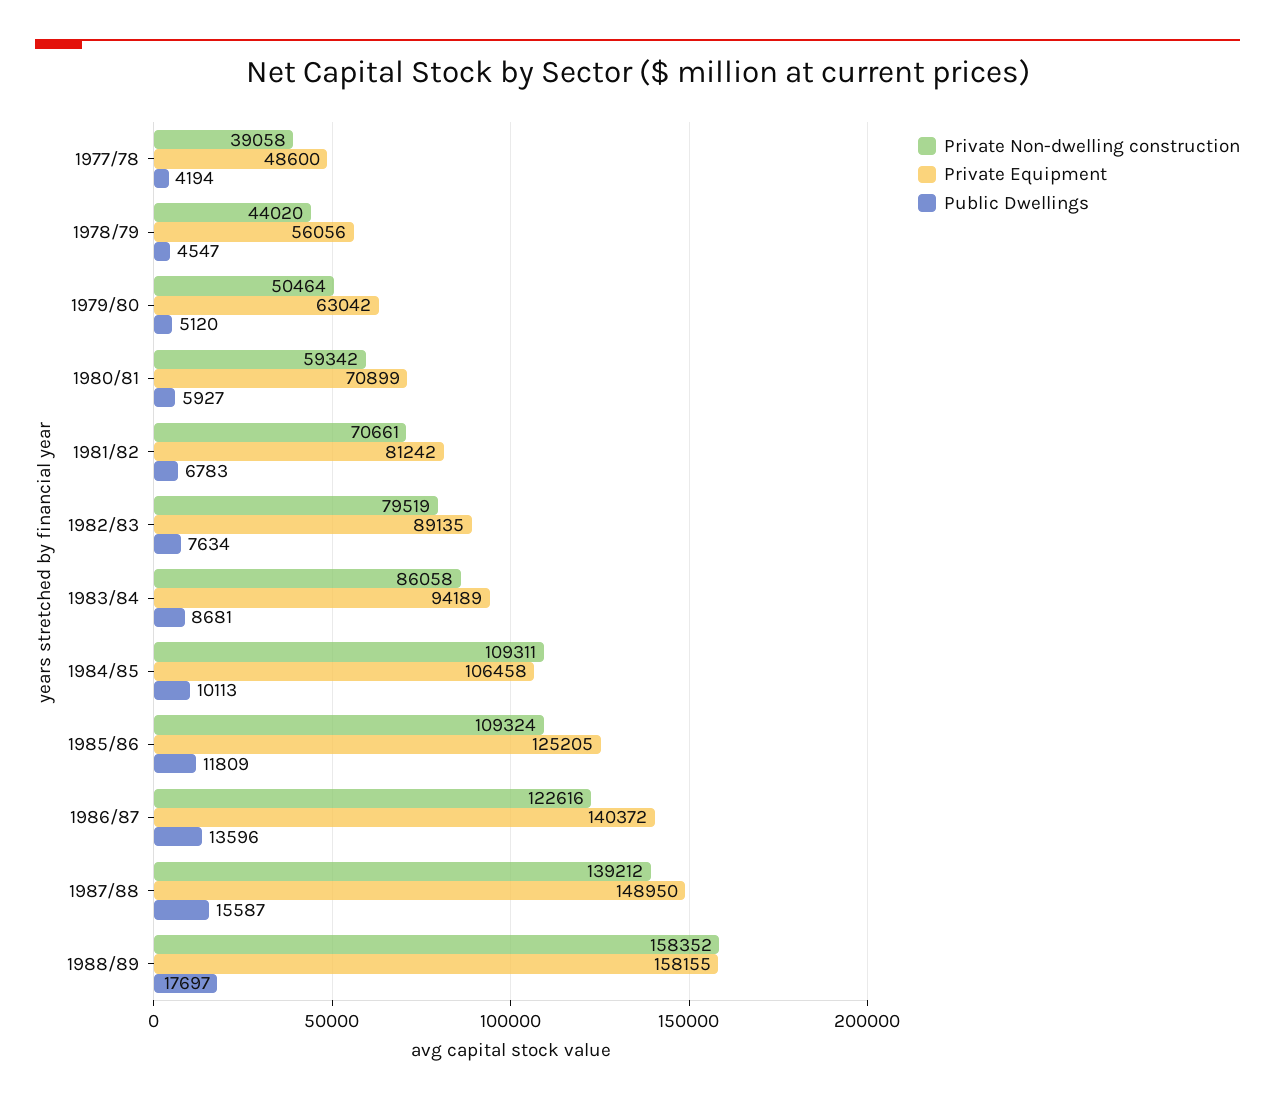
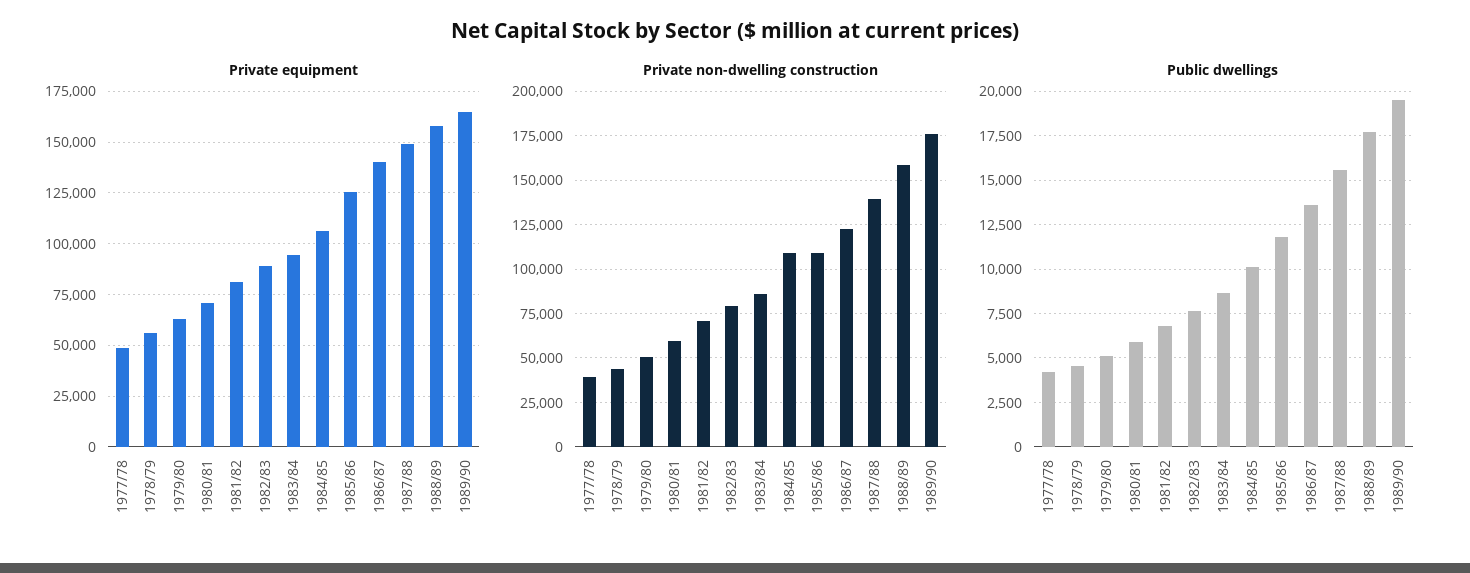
Private Equipment, 1989/90: none -> 165000
Private Non-dwelling construction, 1989/90: none -> 175000
Public Dwellings, 1989/90: none -> 19500

